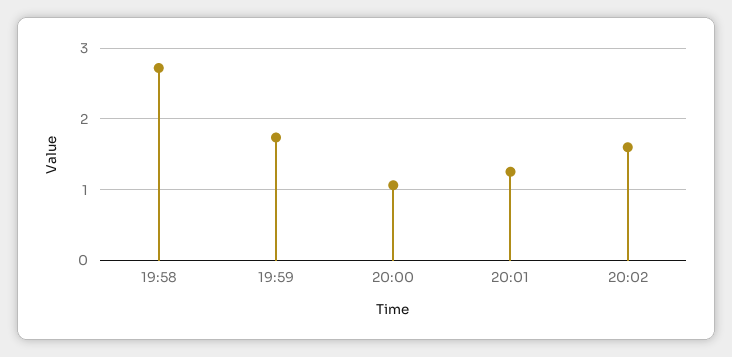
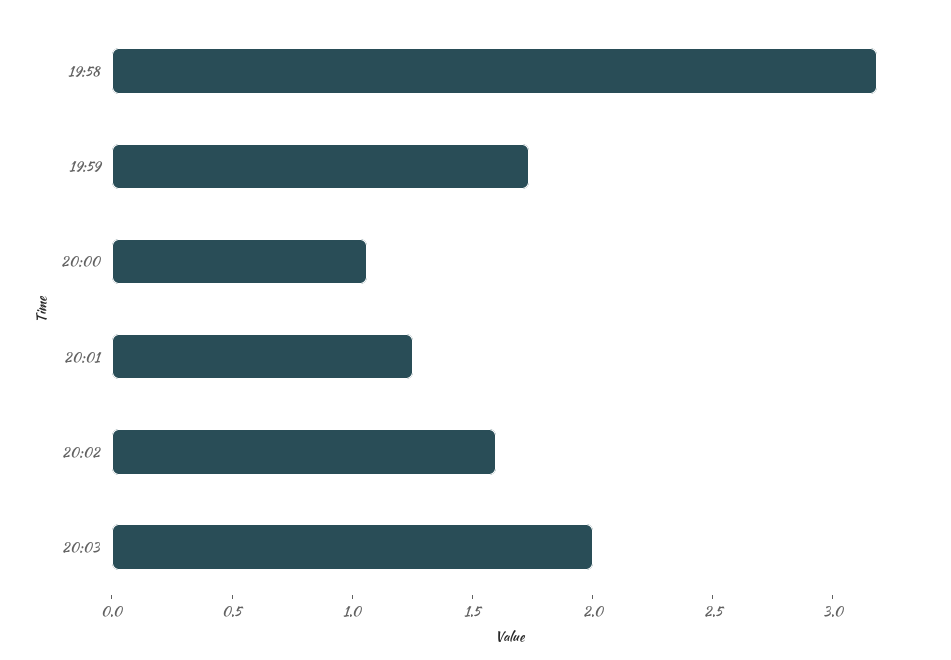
19:58: 2.7 -> 3.2
20:03: none -> 2

